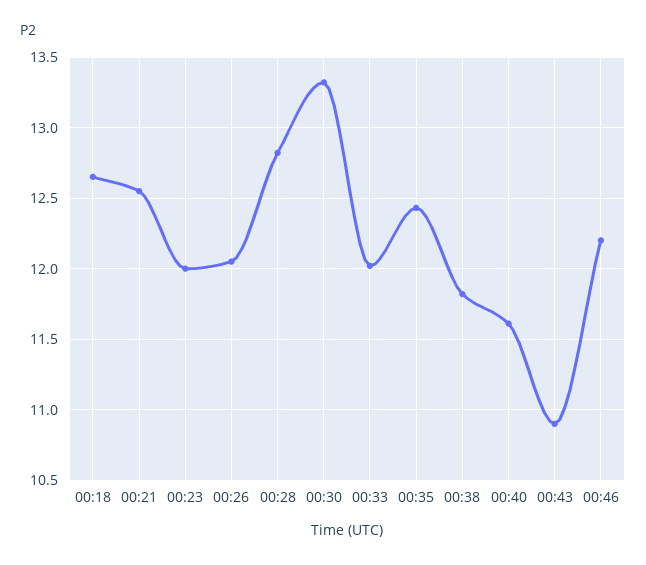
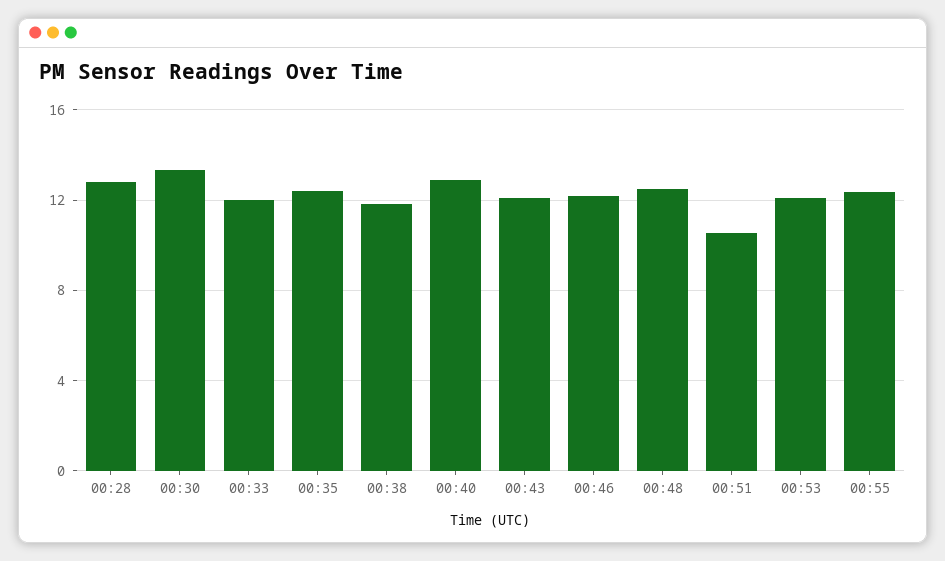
00:18: 12.65 -> none
00:21: 12.55 -> none
00:23: 12 -> none
00:26: 12.05 -> none
00:40: 11.6 -> 13
00:43: 10.9 -> 12
00:48: none -> 12.5
00:51: none -> 10.5
00:53: none -> 12
00:55: none -> 12.5

